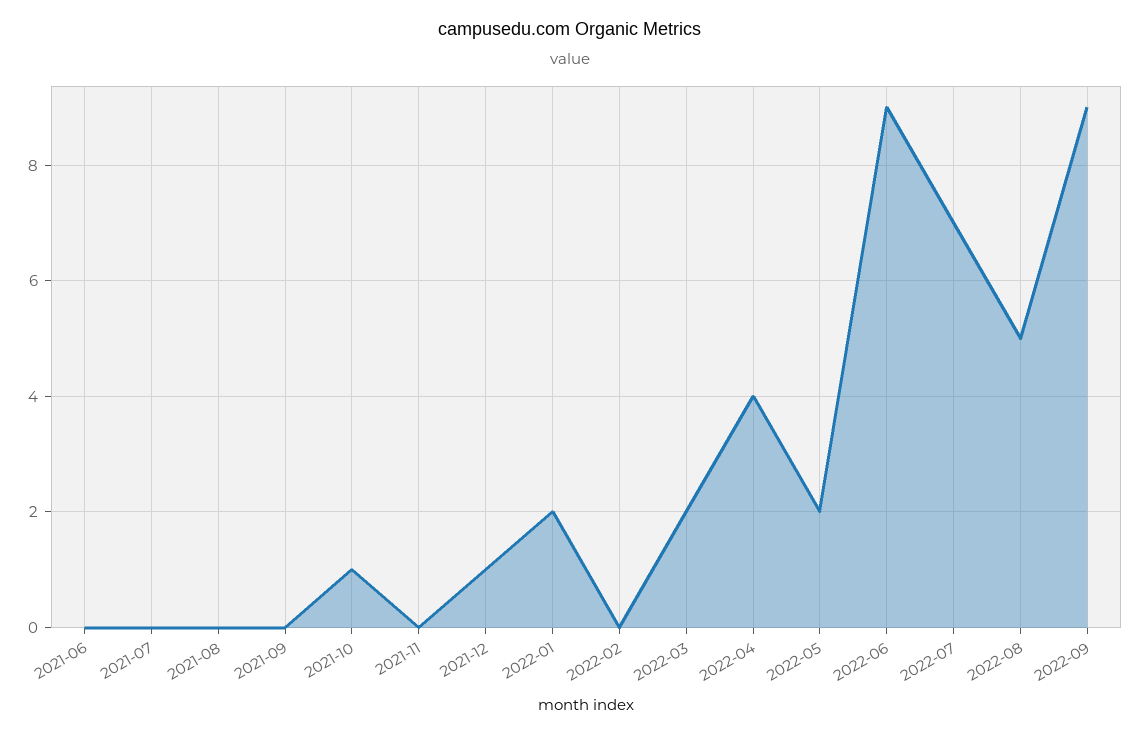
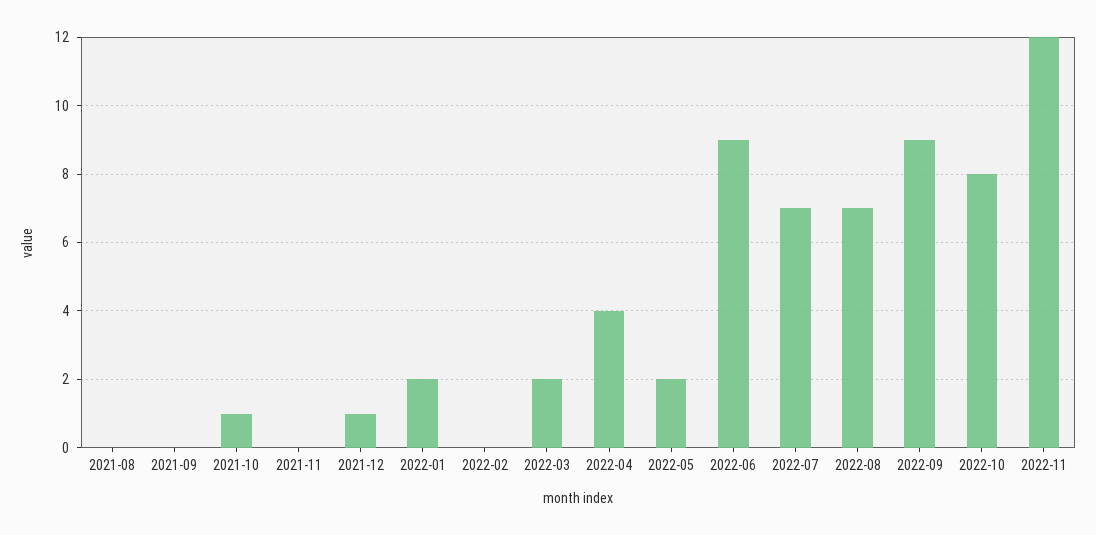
2021-06: 0 -> none
2021-07: 0 -> none
2022-08: 5 -> 7
2022-10: none -> 8
2022-11: none -> 12

